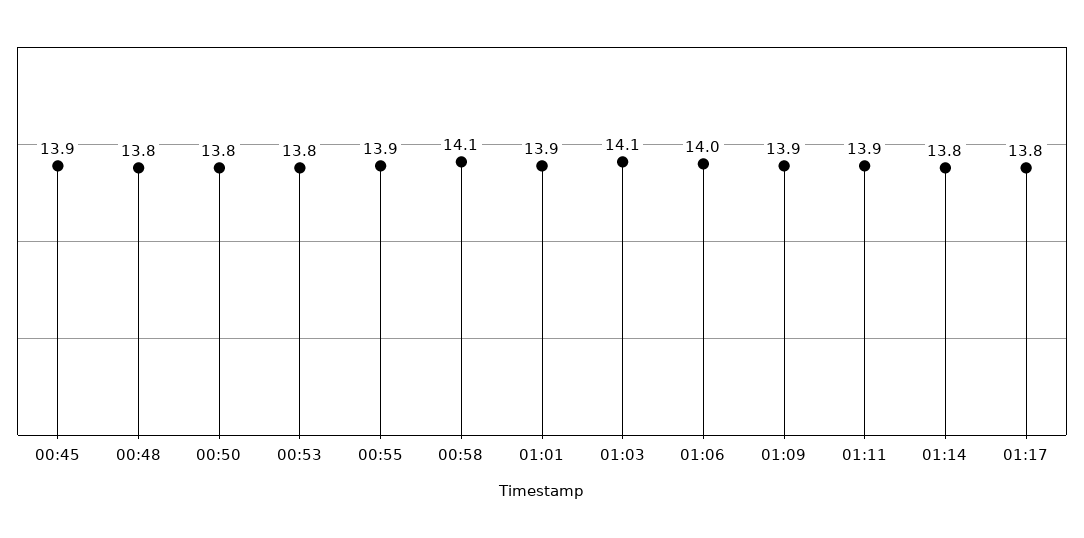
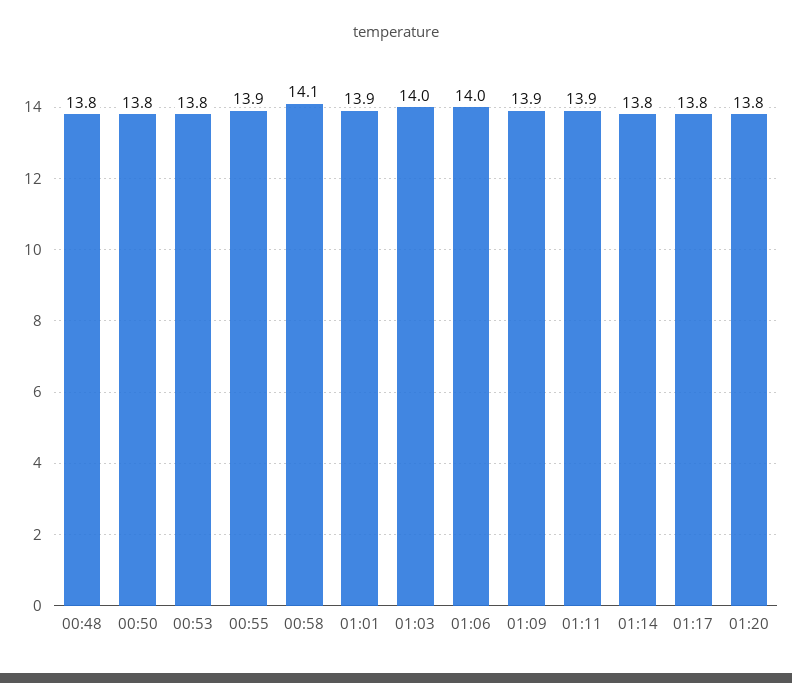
00:45: 13.9 -> none
01:03: 14.1 -> 14
01:20: none -> 13.8

